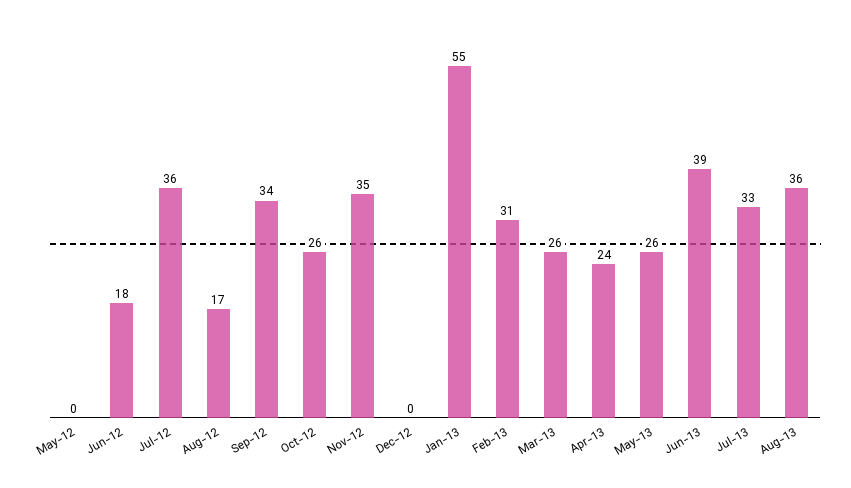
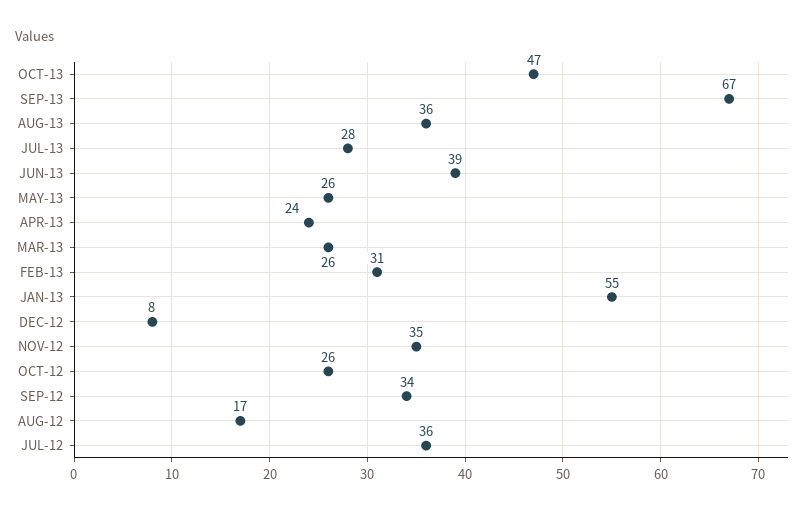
May-12: 0 -> none
Jun-12: 18 -> none
Dec-12: 0 -> 8
Jul-13: 33 -> 28
OCT-13: none -> 47
SEP-13: none -> 67

